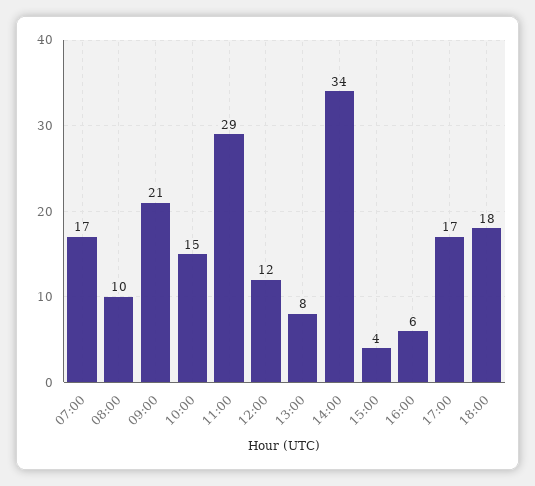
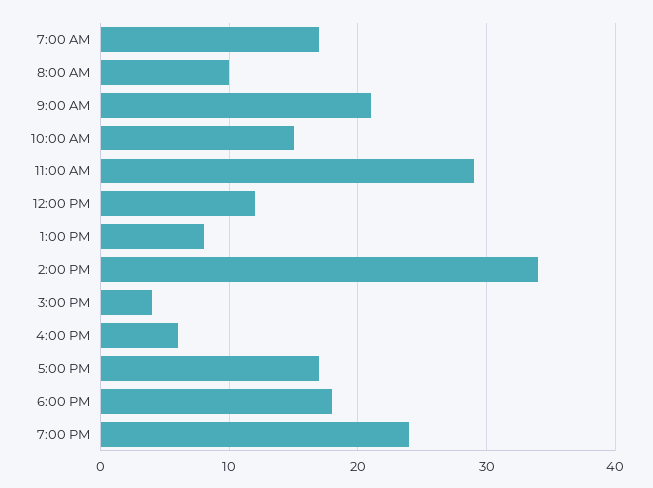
7:00 PM: none -> 24

